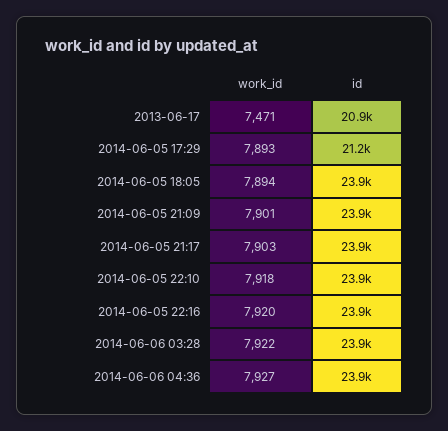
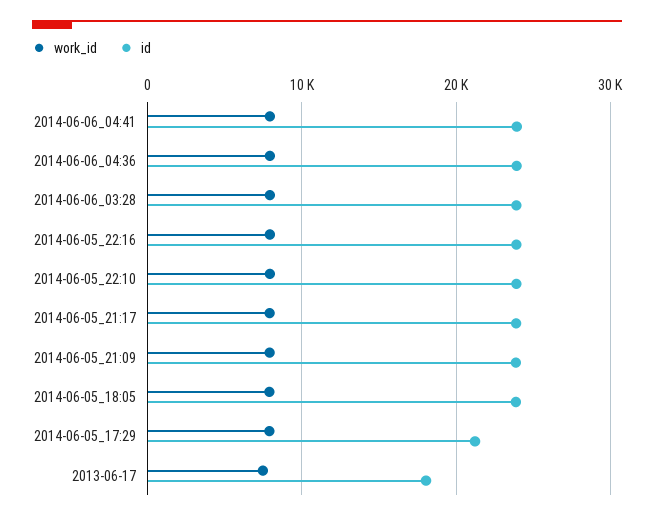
id, 2013-06-17: 20900 -> 18000
work_id, 2014-06-06_04:41: none -> 8000
id, 2014-06-06_04:41: none -> 24000

